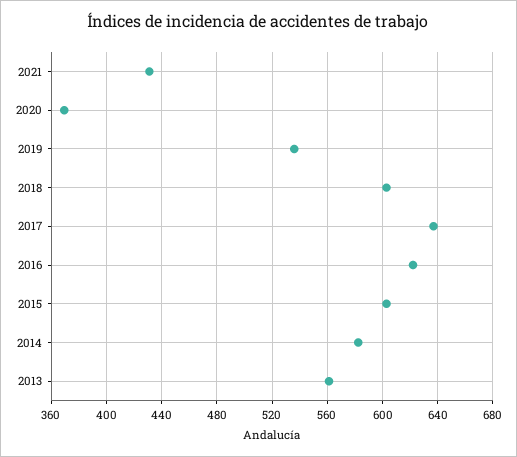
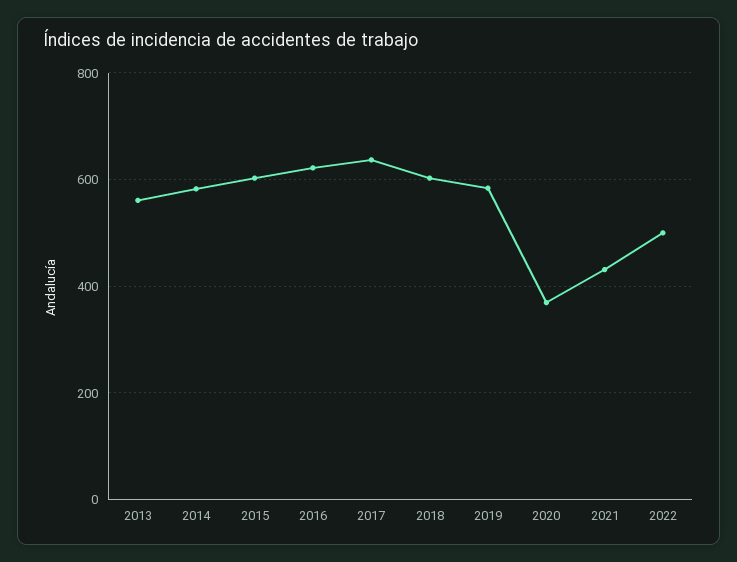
2019: 535 -> 580
2022: none -> 500

